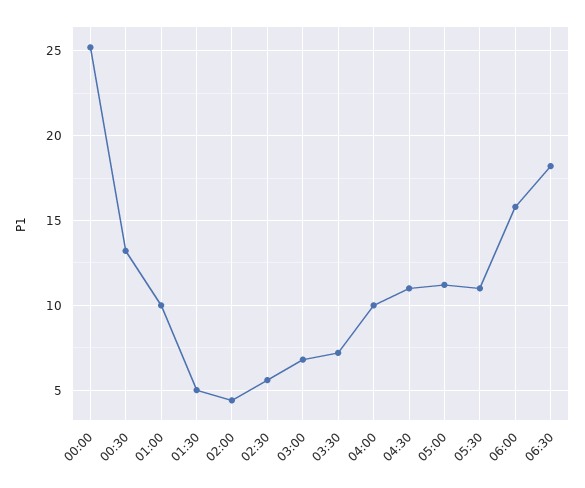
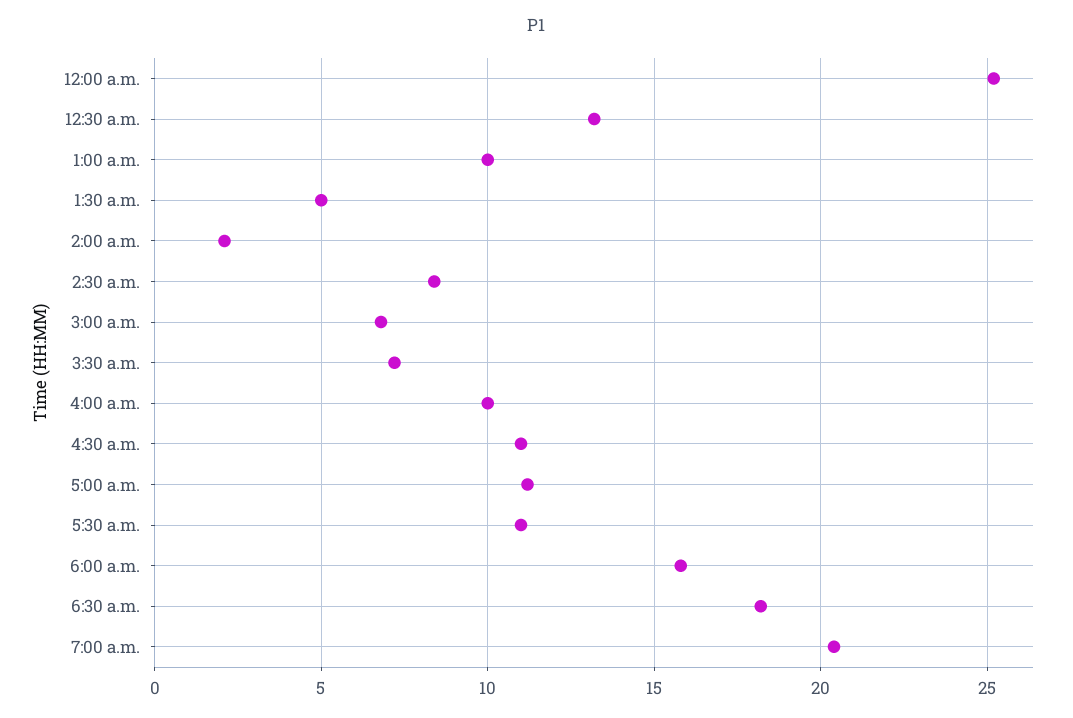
02:00: 4.5 -> 2
02:30: 5.5 -> 8.5
7:00 a.m.: none -> 20.5

